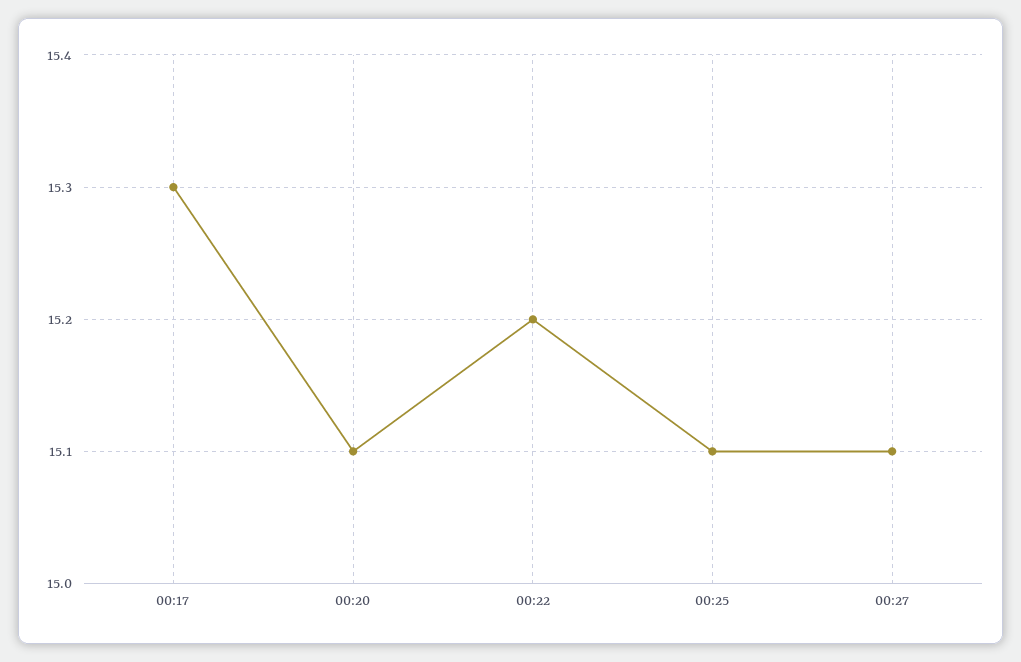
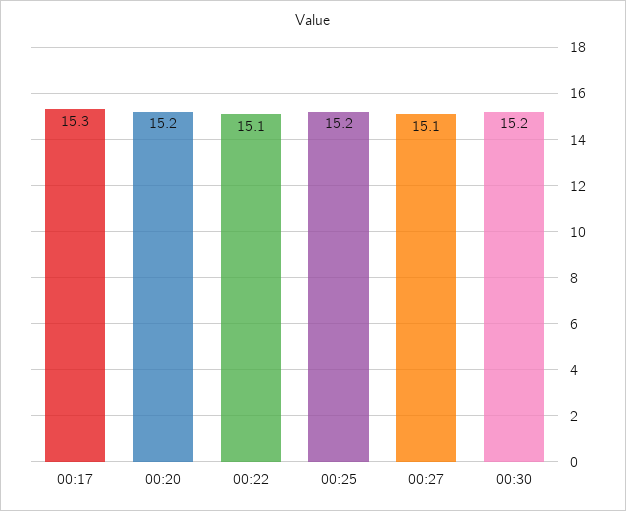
00:20: 15.1 -> 15.2
00:22: 15.2 -> 15.1
00:25: 15.1 -> 15.2
00:30: none -> 15.2

